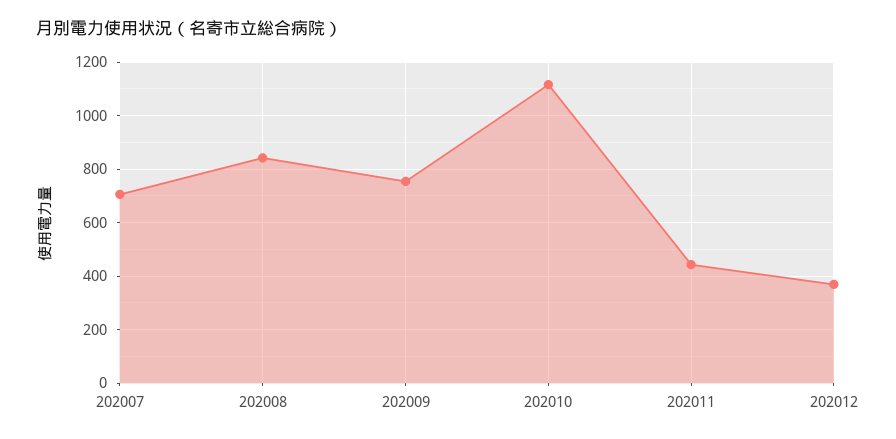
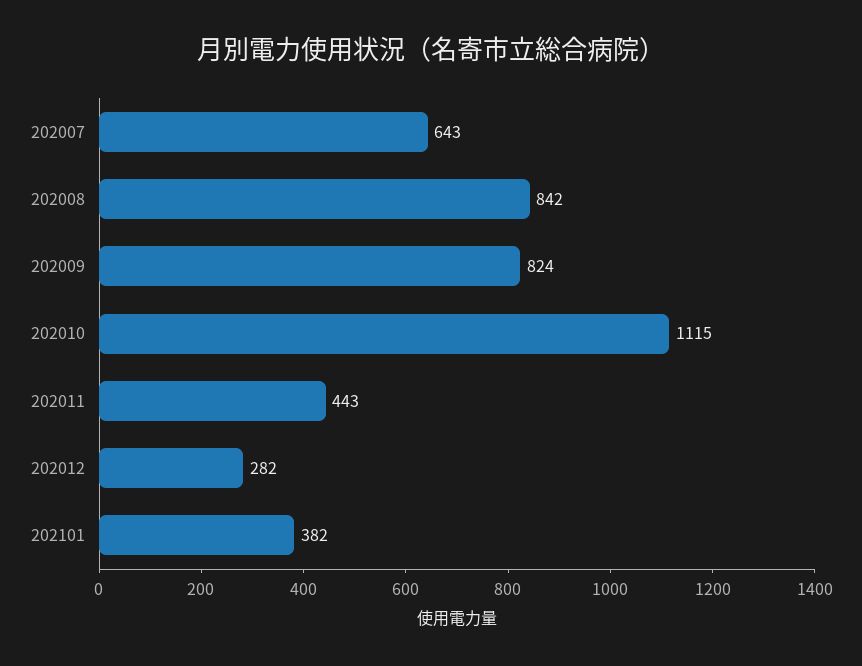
202007: 700 -> 643
202009: 750 -> 824
202012: 375 -> 282
202101: none -> 382

